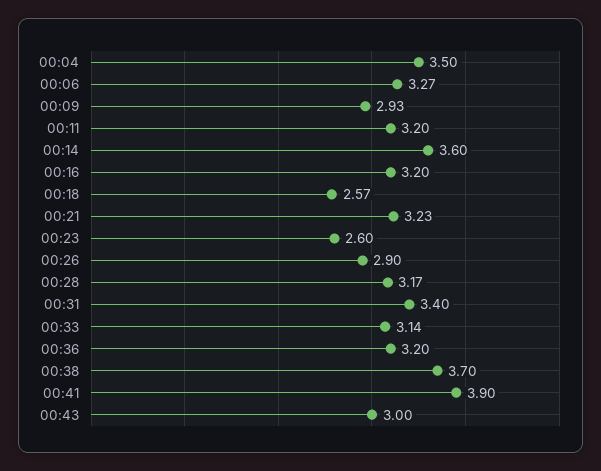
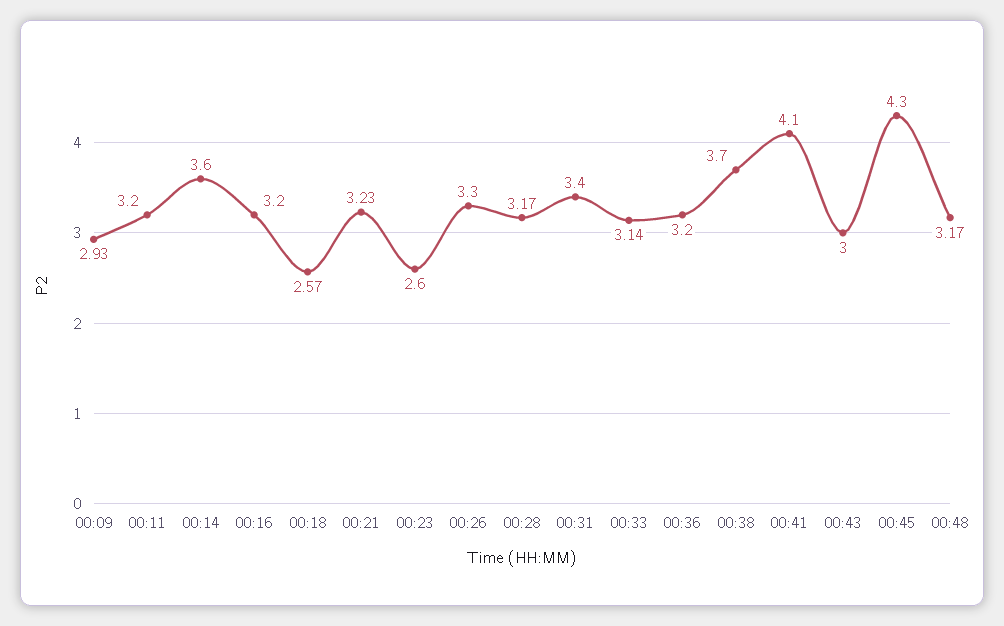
00:04: 3.5 -> none
00:06: 3.27 -> none
00:26: 2.9 -> 3.3
00:41: 3.9 -> 4.1
00:45: none -> 4.3
00:48: none -> 3.17

